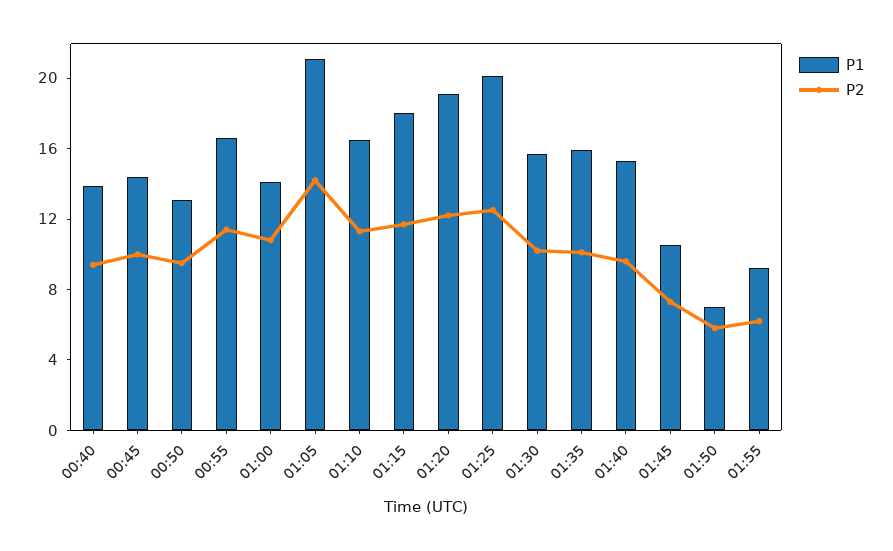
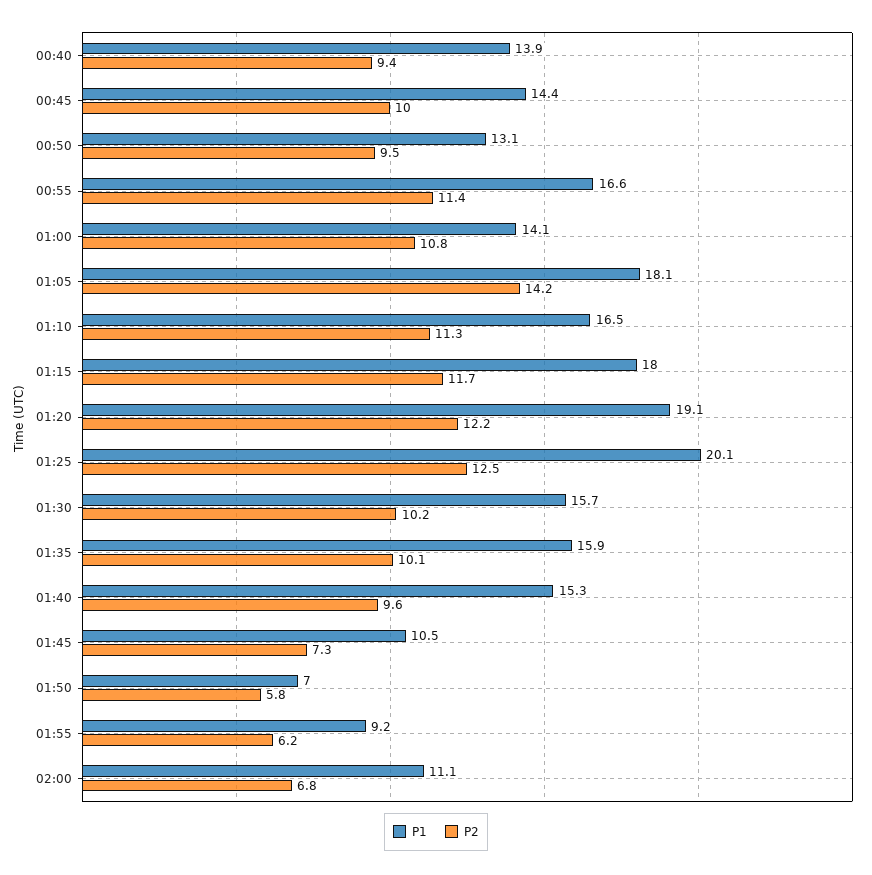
P1, 01:05: 21 -> 18.1
P1, 02:00: none -> 11.1
P2, 02:00: none -> 6.8

